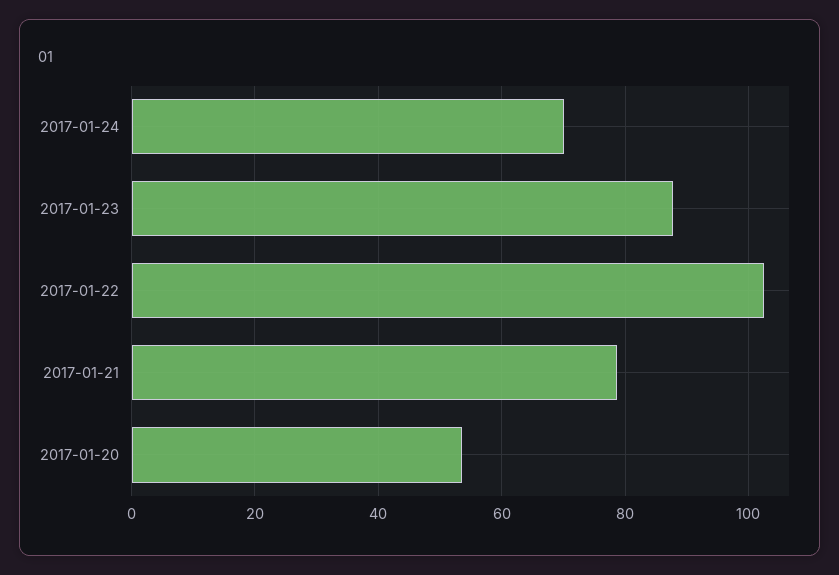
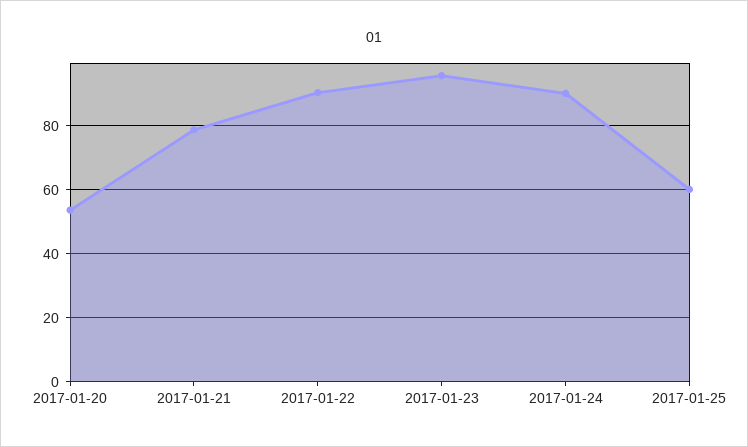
2017-01-24: 70 -> 90
2017-01-23: 88 -> 96
2017-01-22: 102 -> 90
2017-01-25: none -> 60

